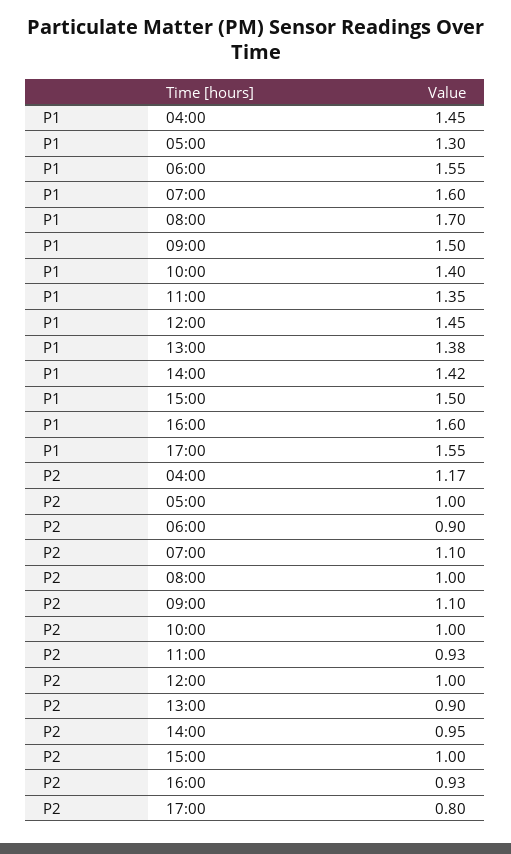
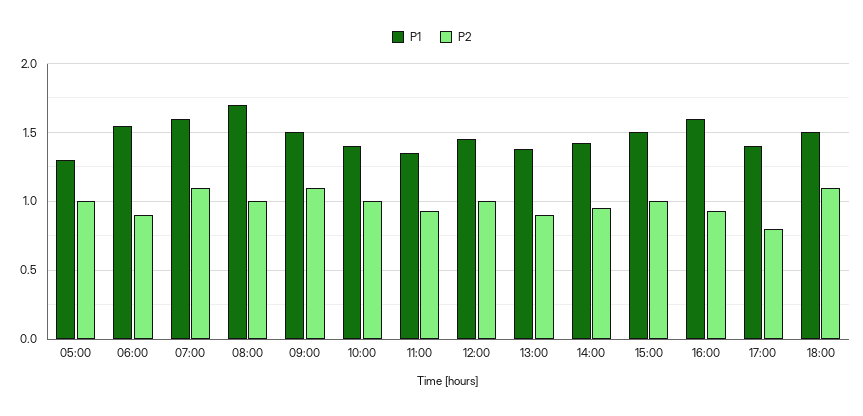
P1, 04:00: 1.45 -> none
P1, 17:00: 1.55 -> 1.4
P2, 04:00: 1.17 -> none
P1, 18:00: none -> 1.5
P2, 18:00: none -> 1.1

